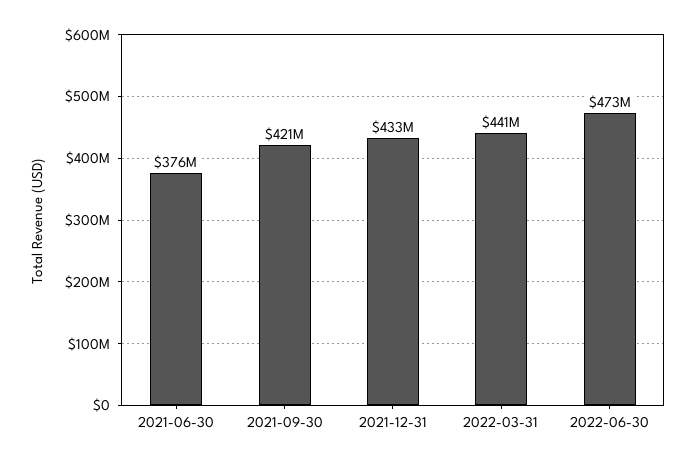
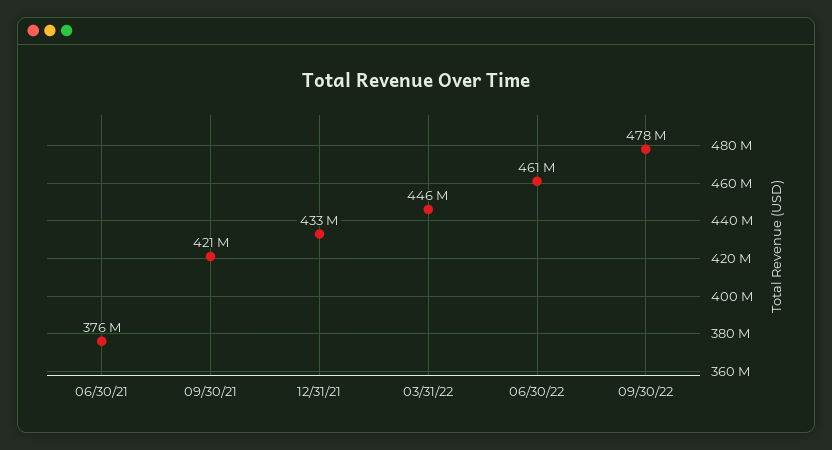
2022-03-31: 441000000 -> 446000000
2022-06-30: 473000000 -> 461000000
09/30/22: none -> 478000000

